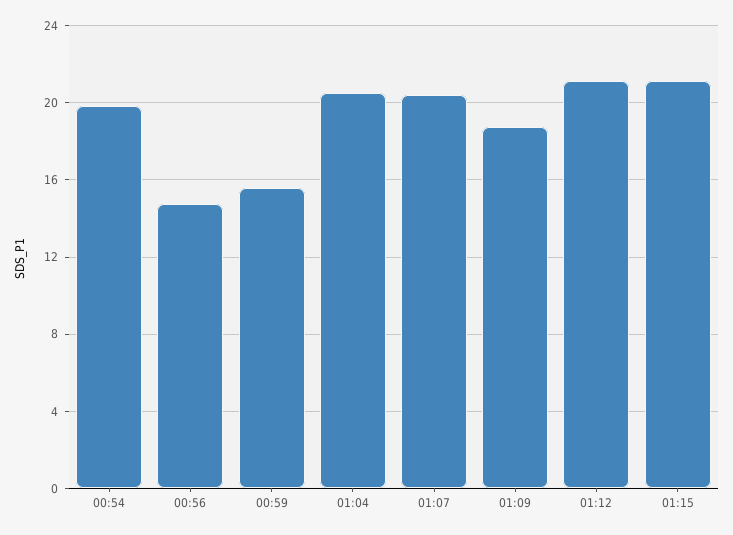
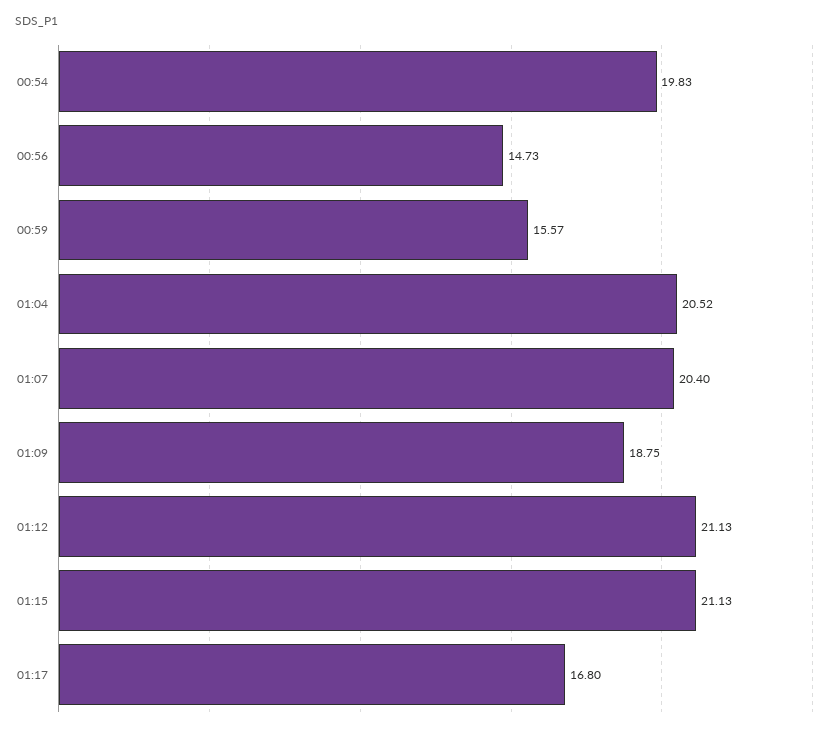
01:17: none -> 16.8

